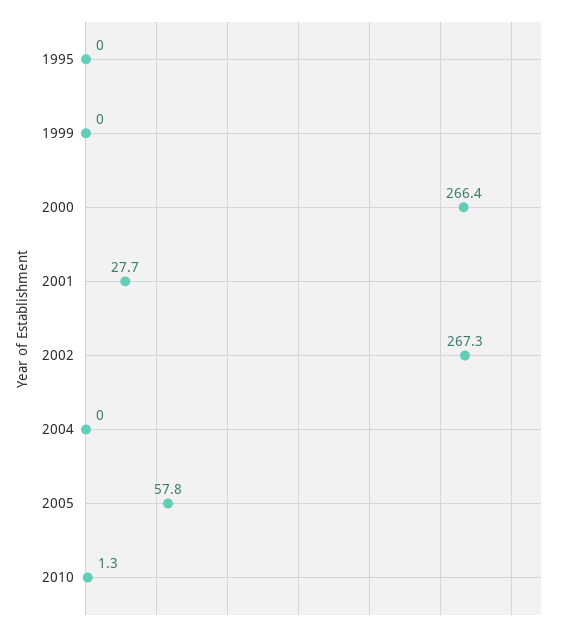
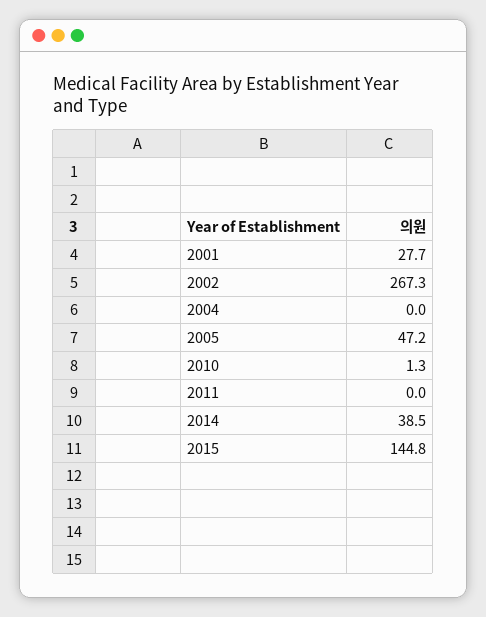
1995: 0 -> none
1999: 0 -> none
2000: 266.4 -> none
2005: 57.8 -> 47.2
2011: none -> 0
2014: none -> 38.5
2015: none -> 144.8

